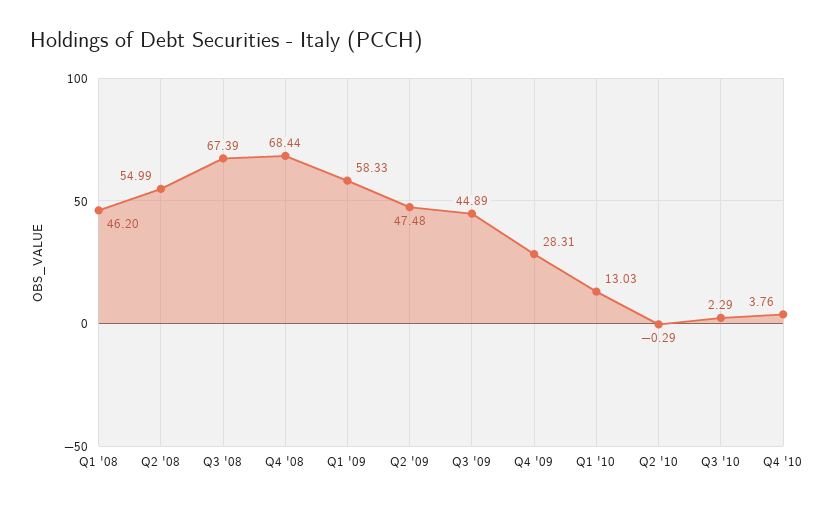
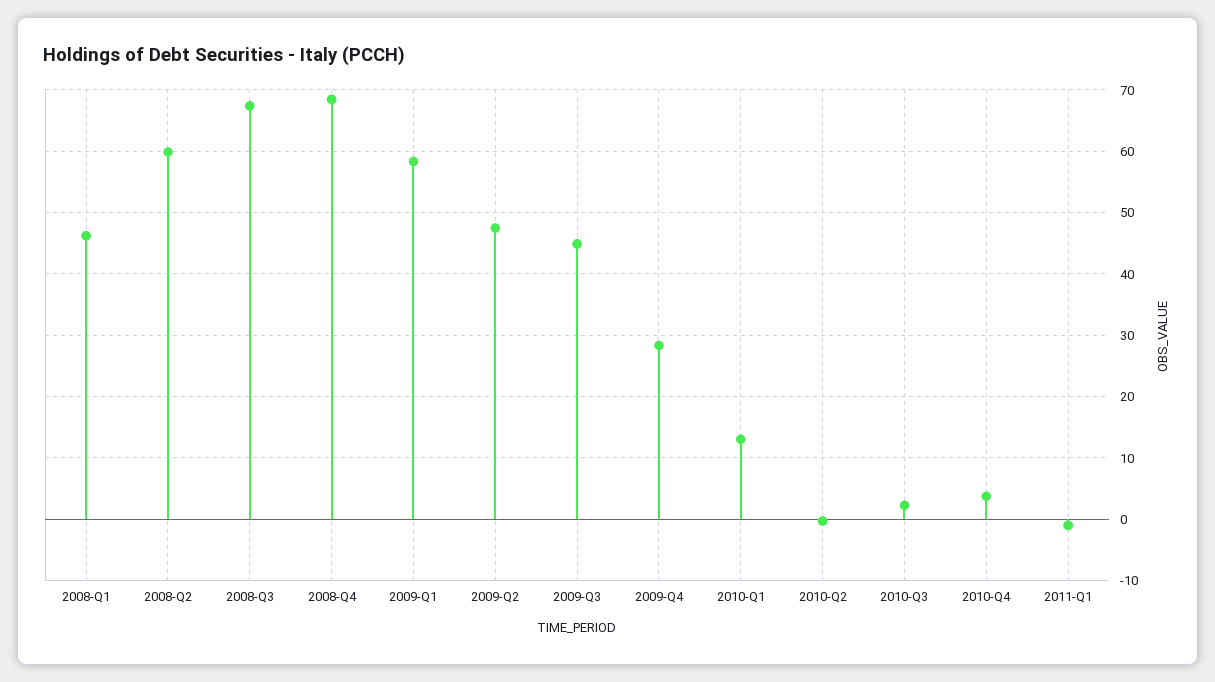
Q2 '08: 54.99 -> 60
2011-Q1: none -> -1

